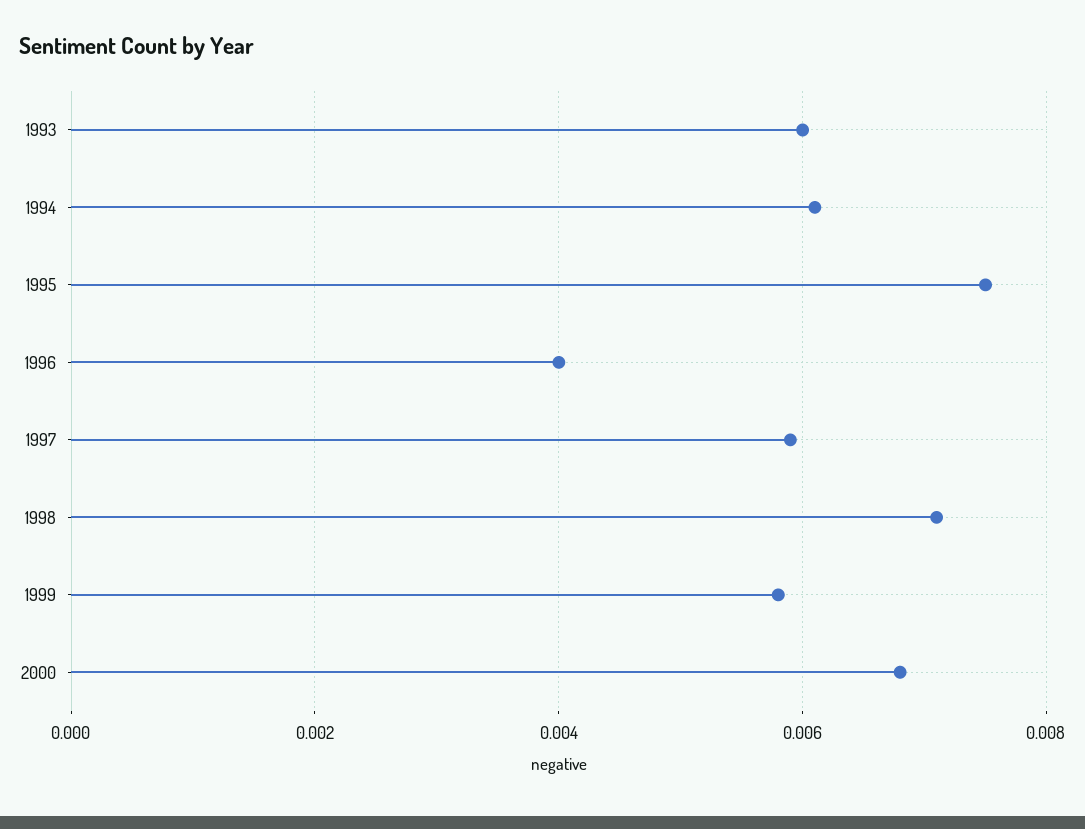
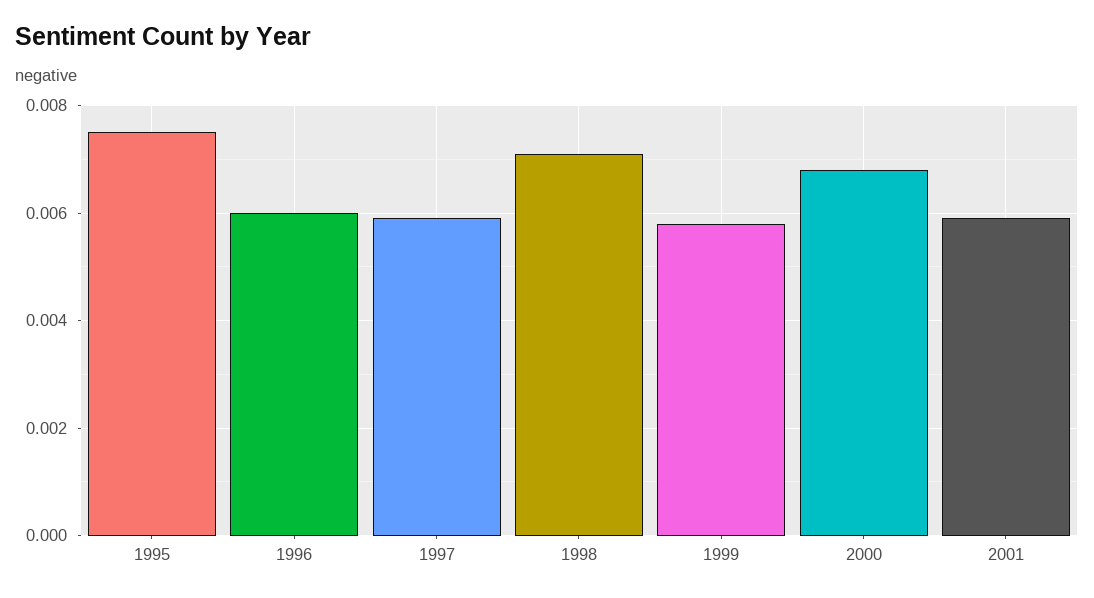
1993: 0.006 -> none
1994: 0.006 -> none
1996: 0.004 -> 0.006
2001: none -> 0.006

